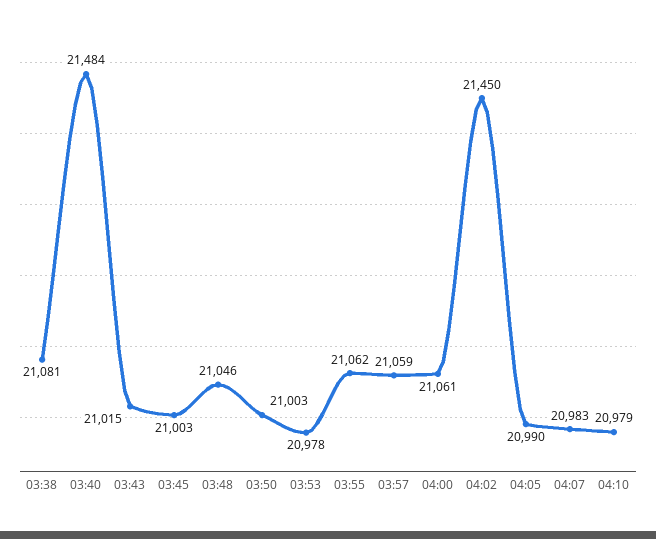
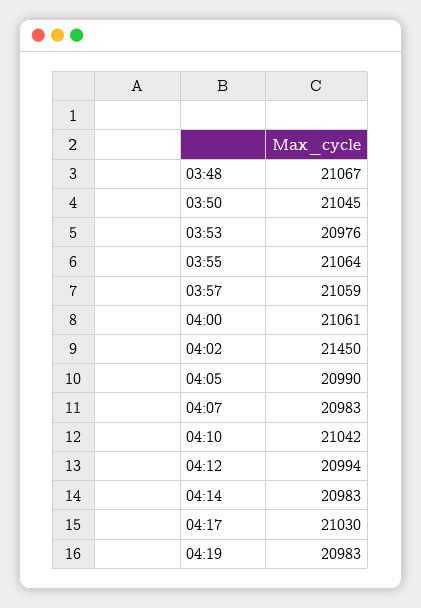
03:38: 21081 -> none
03:40: 21484 -> none
03:43: 21015 -> none
03:45: 21003 -> none
03:48: 21046 -> 21067
03:50: 21003 -> 21045
03:53: 20978 -> 20976
03:55: 21062 -> 21064
04:10: 20979 -> 21042
04:12: none -> 20994
04:14: none -> 20983
04:17: none -> 21030
04:19: none -> 20983

